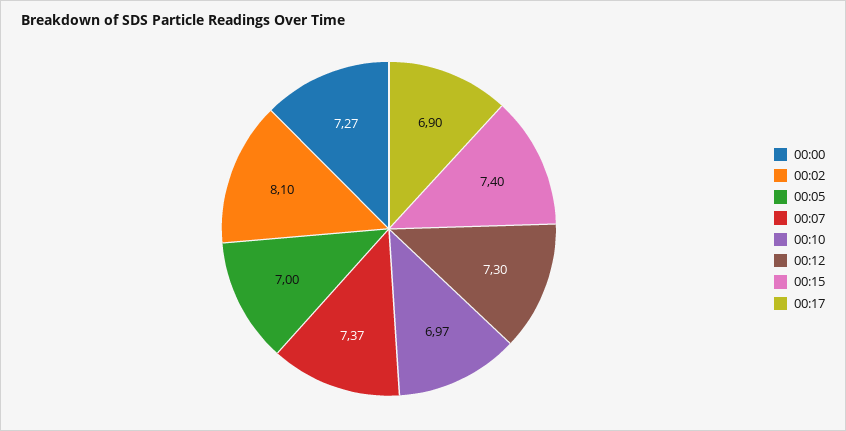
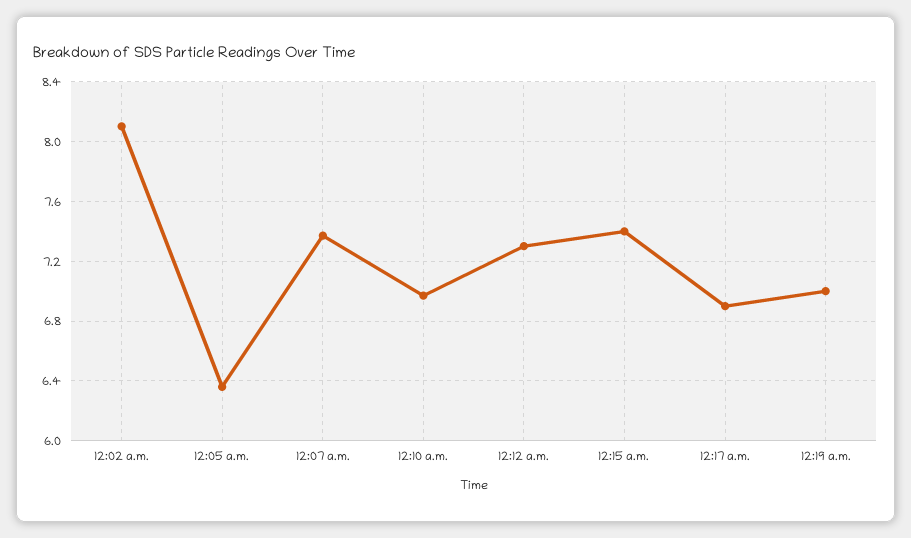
00:00: 7.27 -> none
00:05: 7 -> 6.35
12:19 a.m.: none -> 7

